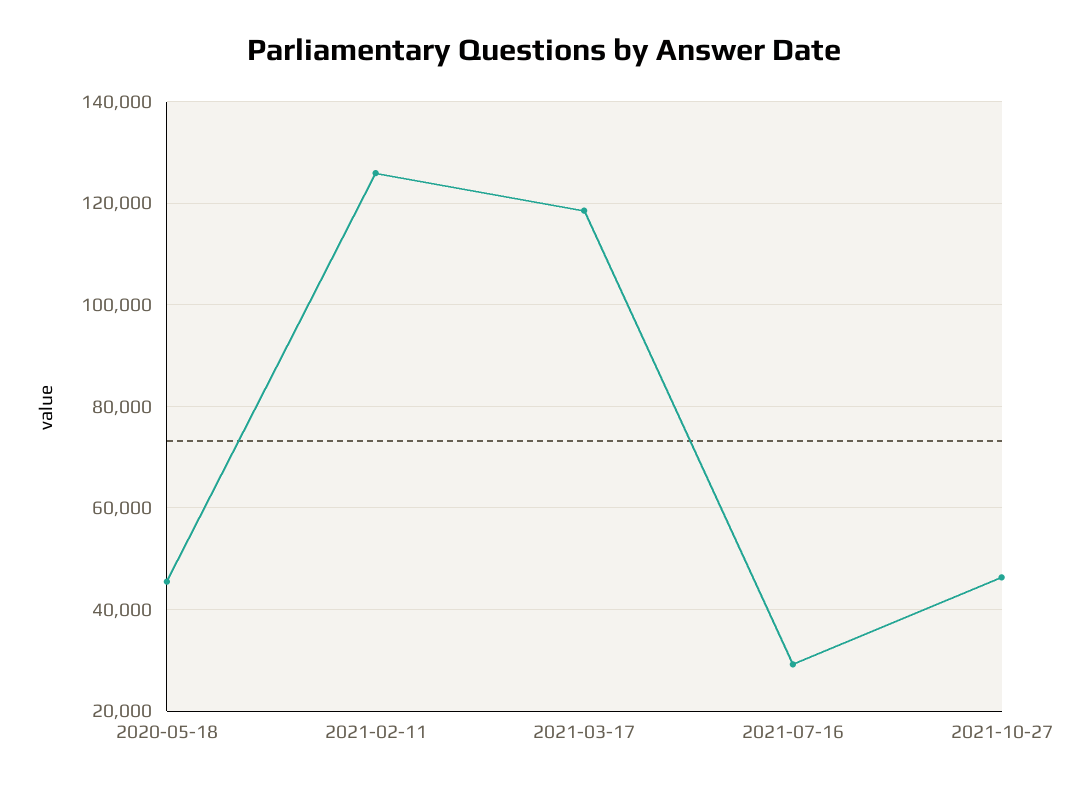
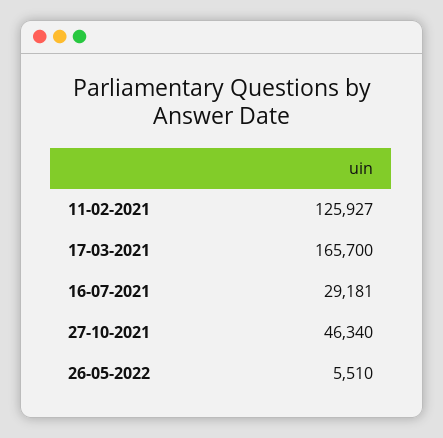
2020-05-18: 46000 -> none
2021-03-17: 118000 -> 165700
26-05-2022: none -> 5510

